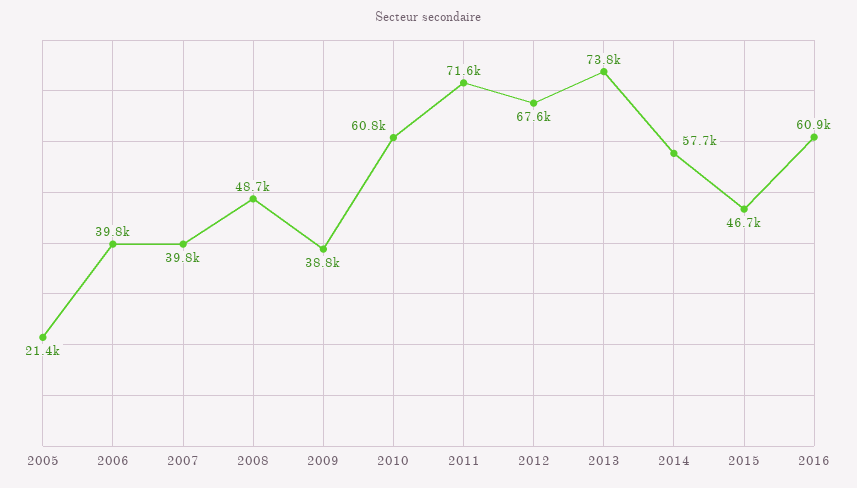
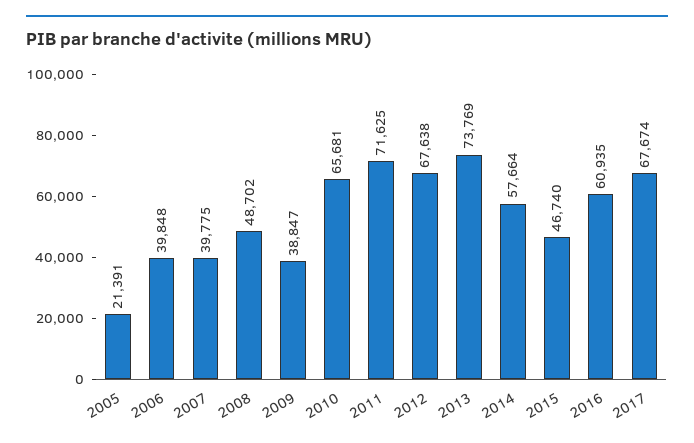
2010: 60800 -> 65681
2017: none -> 67674

